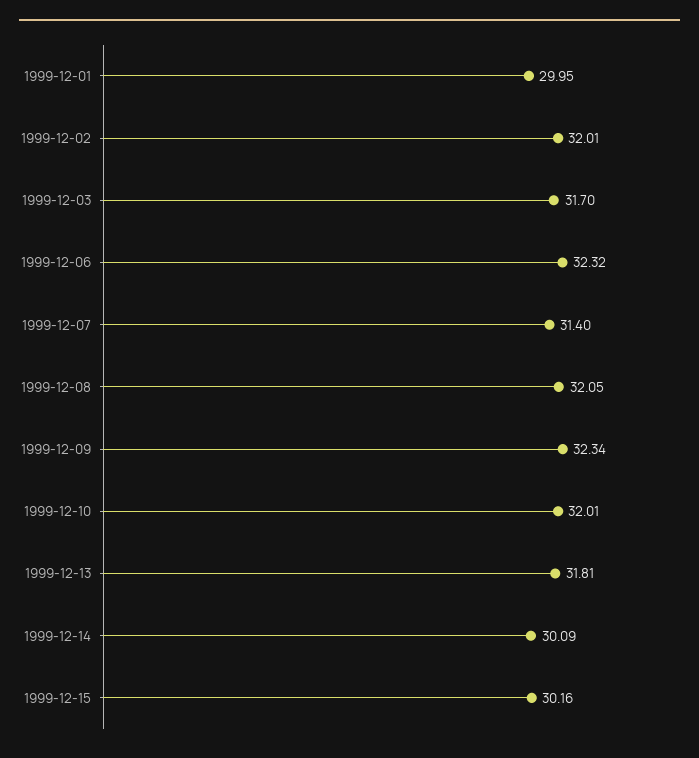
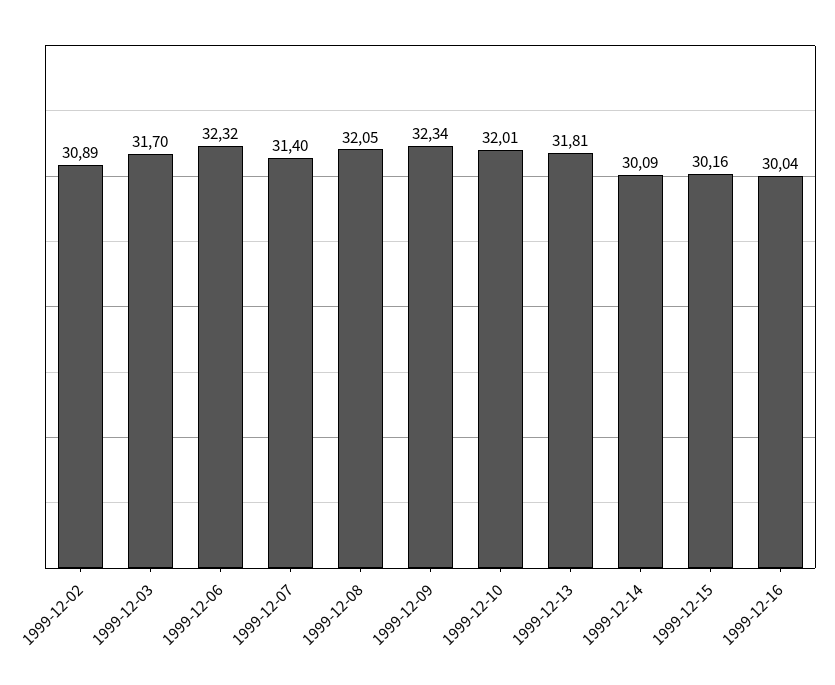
1999-12-01: 29.95 -> none
1999-12-02: 32.01 -> 30.89
1999-12-16: none -> 30.04

